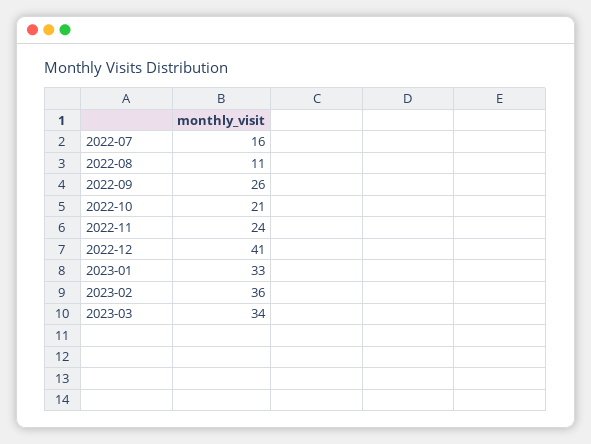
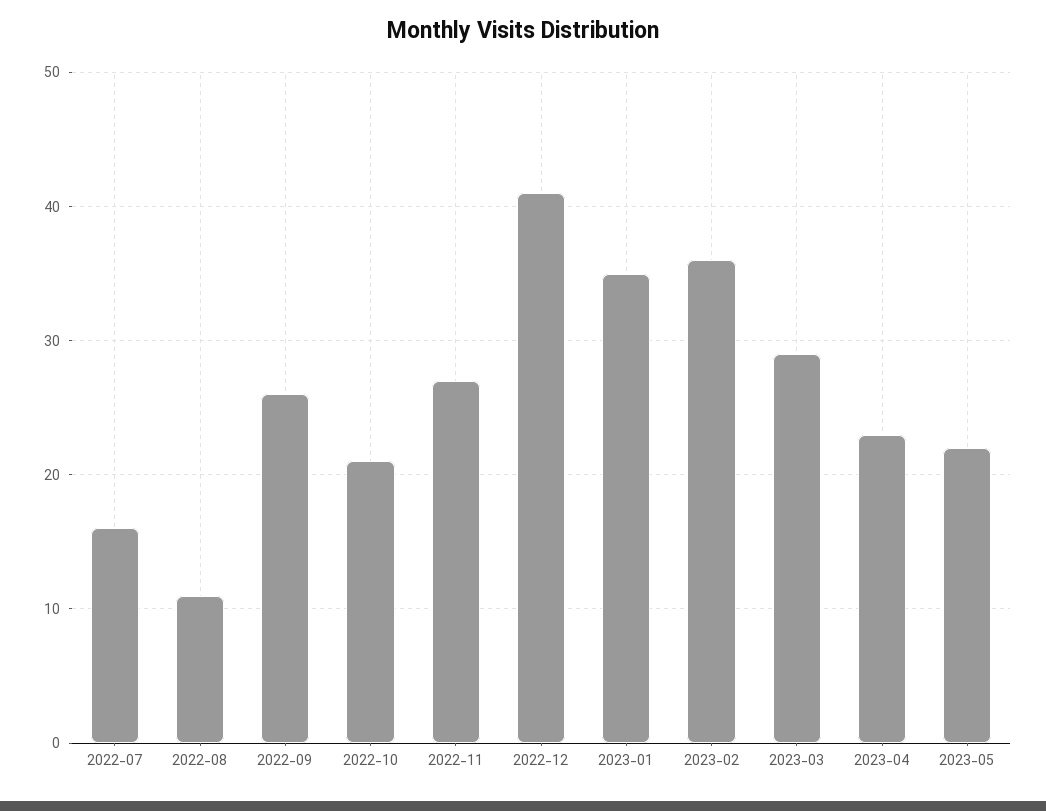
2022-11: 24 -> 27
2023-01: 33 -> 35
2023-03: 34 -> 29
2023-04: none -> 23
2023-05: none -> 22

